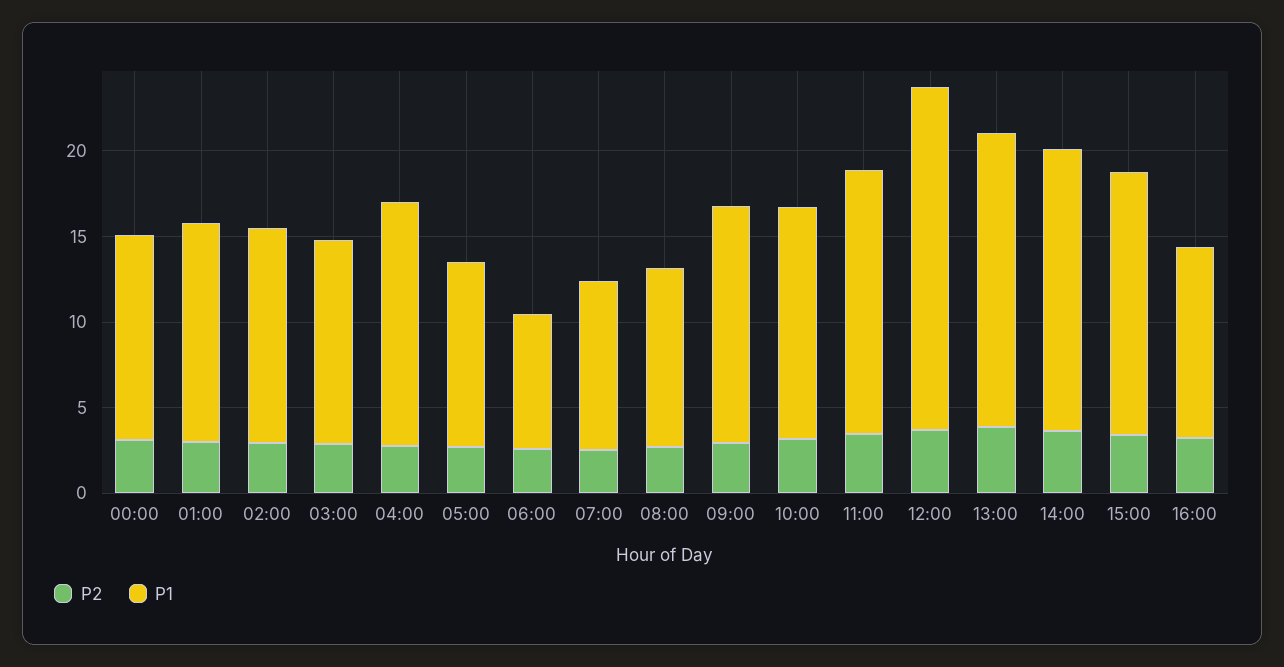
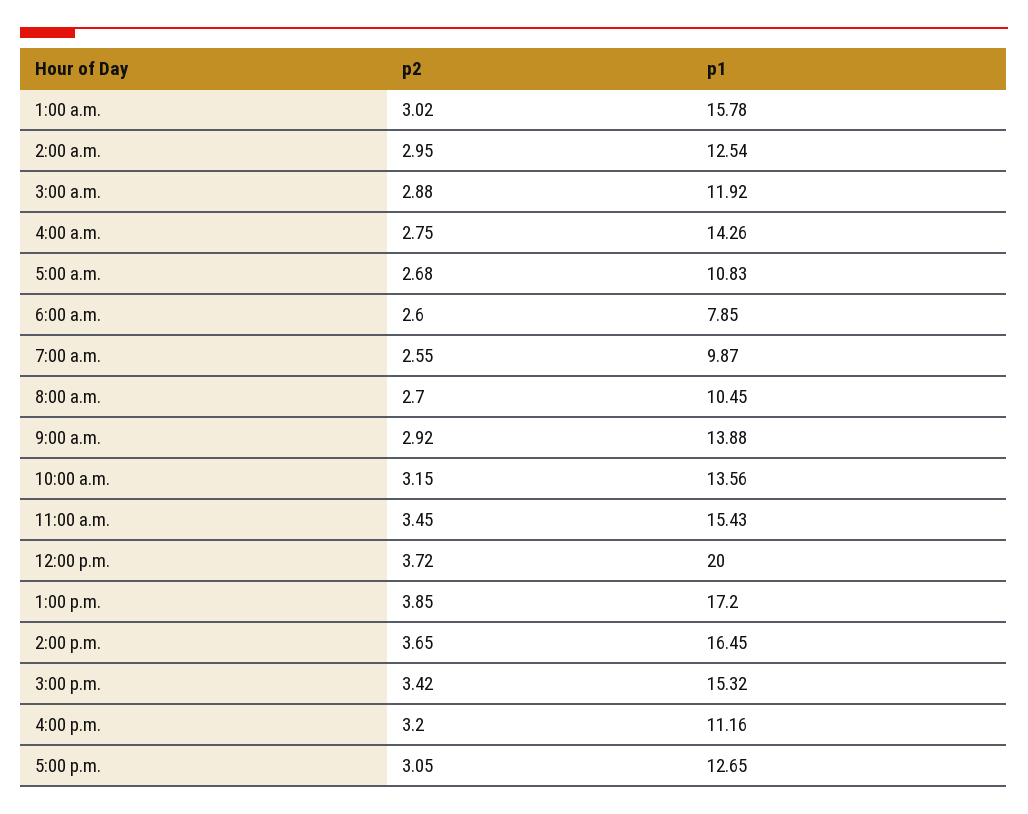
P2, 00:00: 3 -> none
P1, 00:00: 12 -> none
P1, 01:00: 13 -> 15.78
P2, 5:00 p.m.: none -> 3.05
P1, 5:00 p.m.: none -> 12.65

